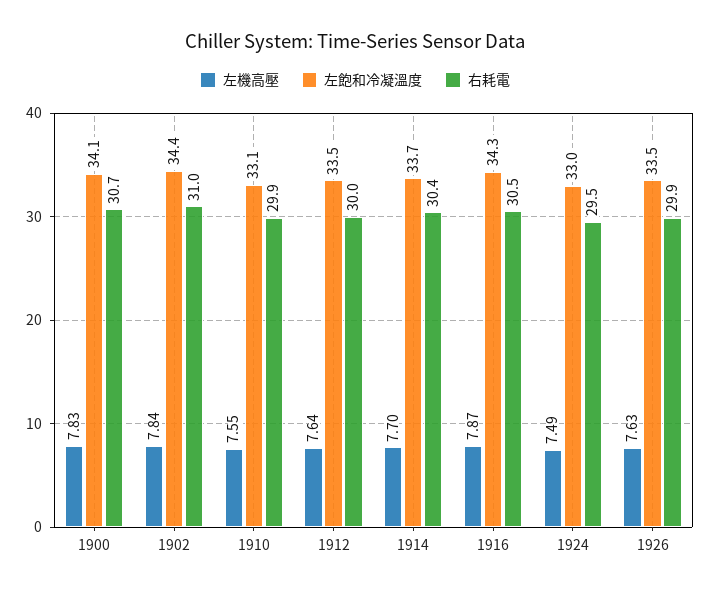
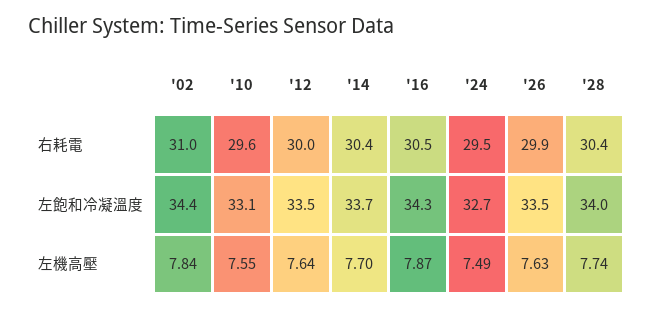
左機高壓, 1900: 7.83 -> none
左飽和冷凝溫度, 1900: 34.1 -> none
右耗電, 1900: 30.7 -> none
右耗電, 1910: 29.9 -> 29.6
左飽和冷凝溫度, 1924: 33 -> 32.7
右耗電, '28: none -> 30.4
左飽和冷凝溫度, '28: none -> 34
左機高壓, '28: none -> 7.74

